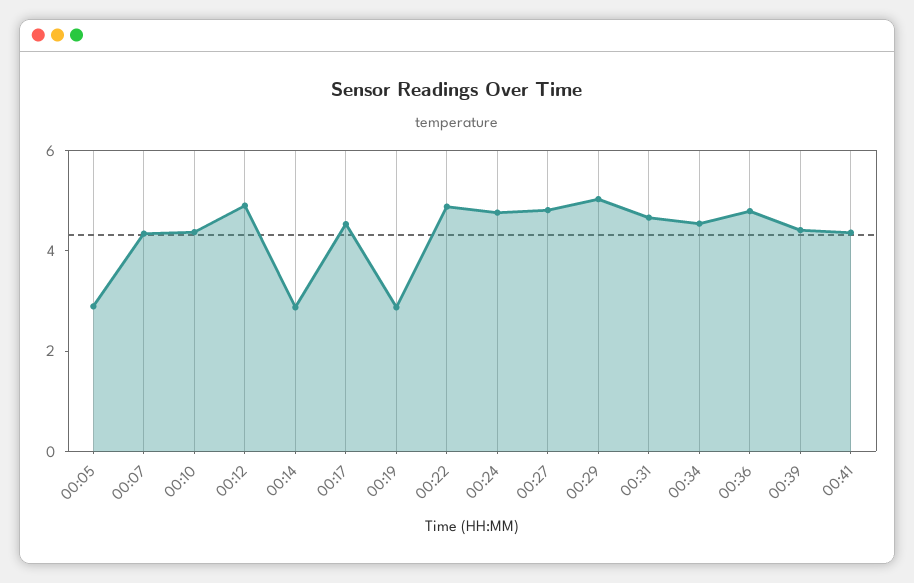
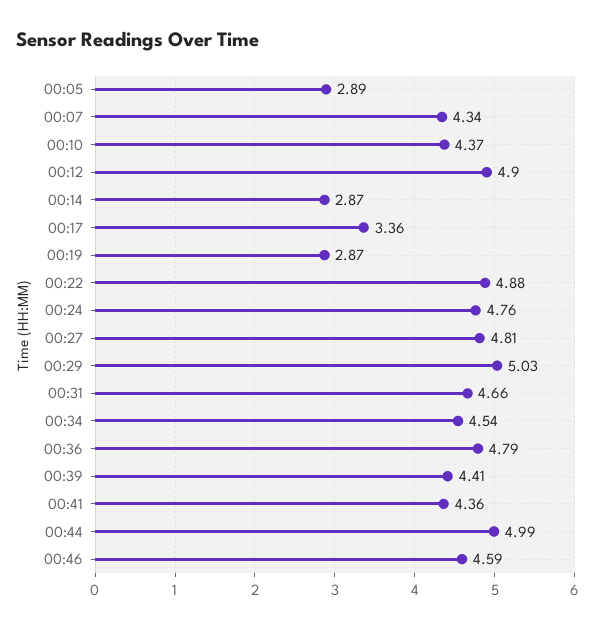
00:17: 4.5 -> 3.36
00:44: none -> 4.99
00:46: none -> 4.59

